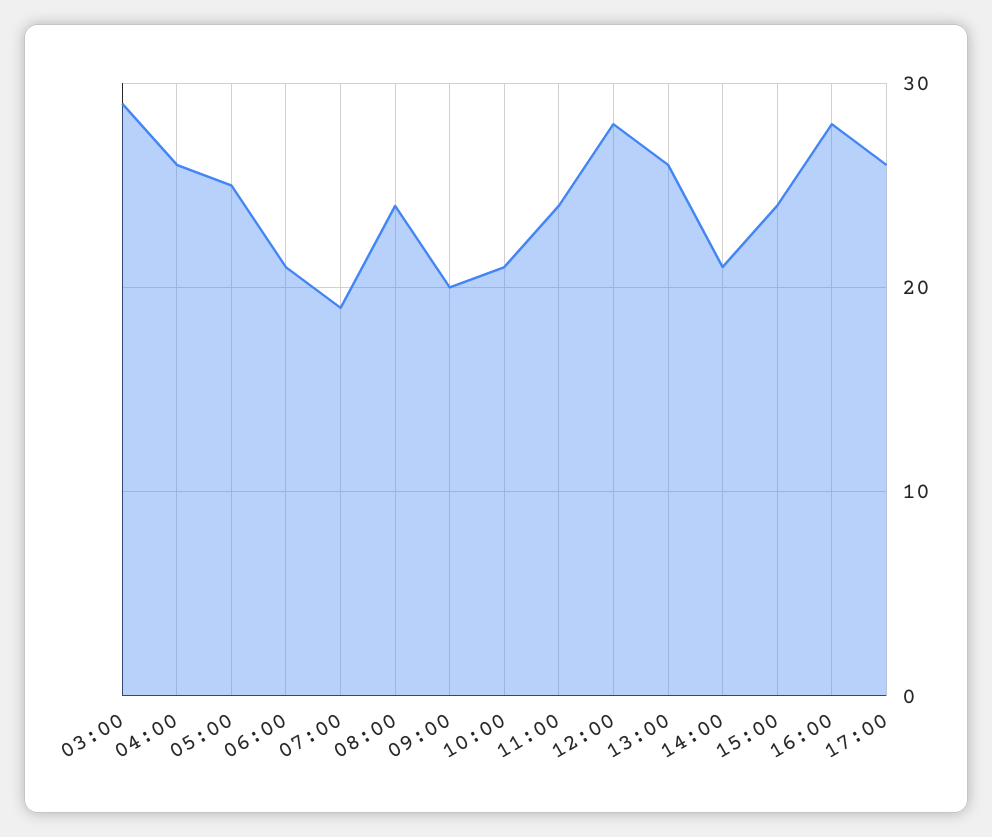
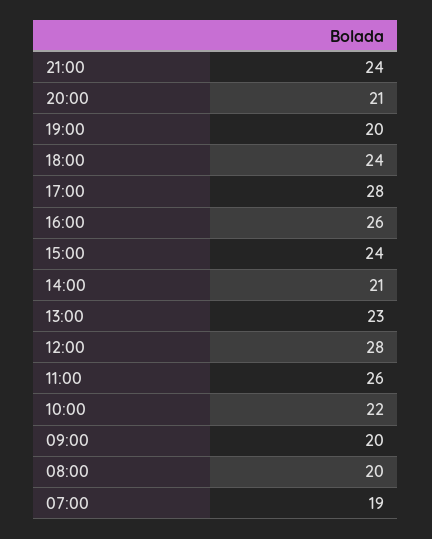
03:00: 29 -> none
04:00: 26 -> none
05:00: 25 -> none
06:00: 21 -> none
08:00: 24 -> 20
10:00: 21 -> 22
11:00: 24 -> 26
13:00: 26 -> 23
16:00: 28 -> 26
17:00: 26 -> 28
21:00: none -> 24
20:00: none -> 21
19:00: none -> 20
18:00: none -> 24

